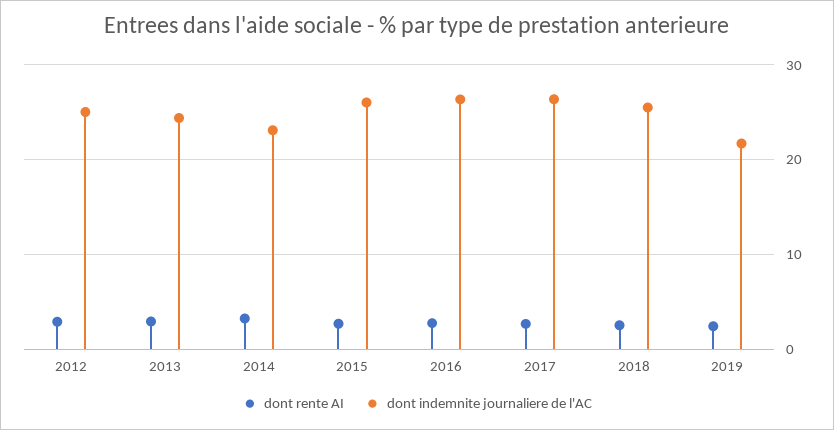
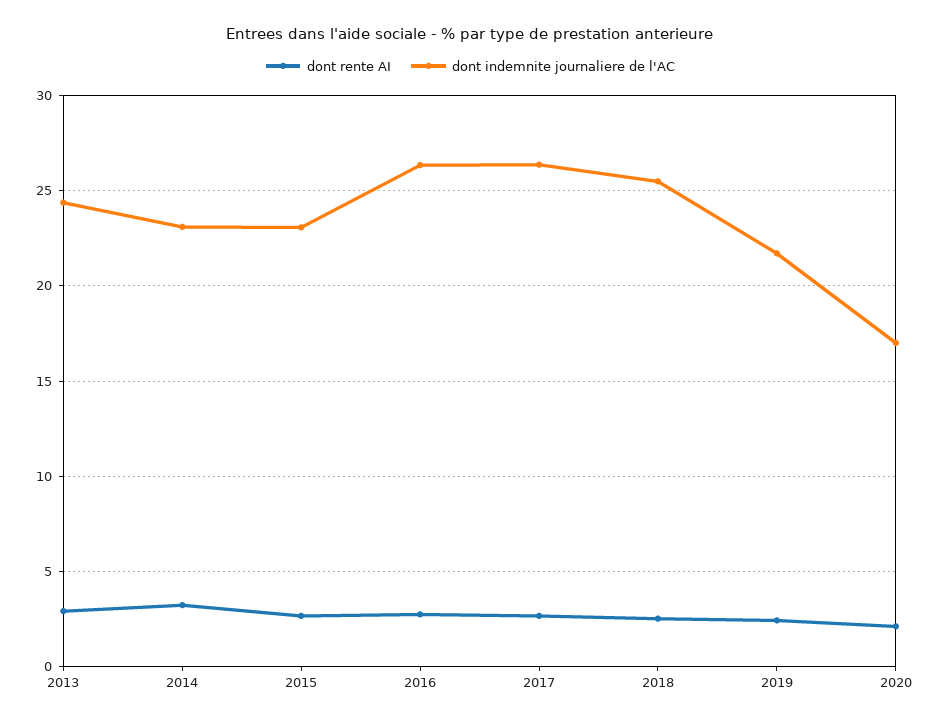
dont rente AI, 2012: 3 -> none
dont indemnite journaliere de l'AC, 2012: 25 -> none
dont indemnite journaliere de l'AC, 2015: 26 -> 23
dont rente AI, 2020: none -> 2
dont indemnite journaliere de l'AC, 2020: none -> 17

